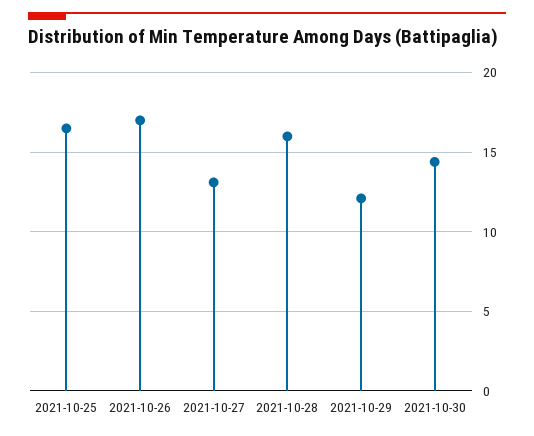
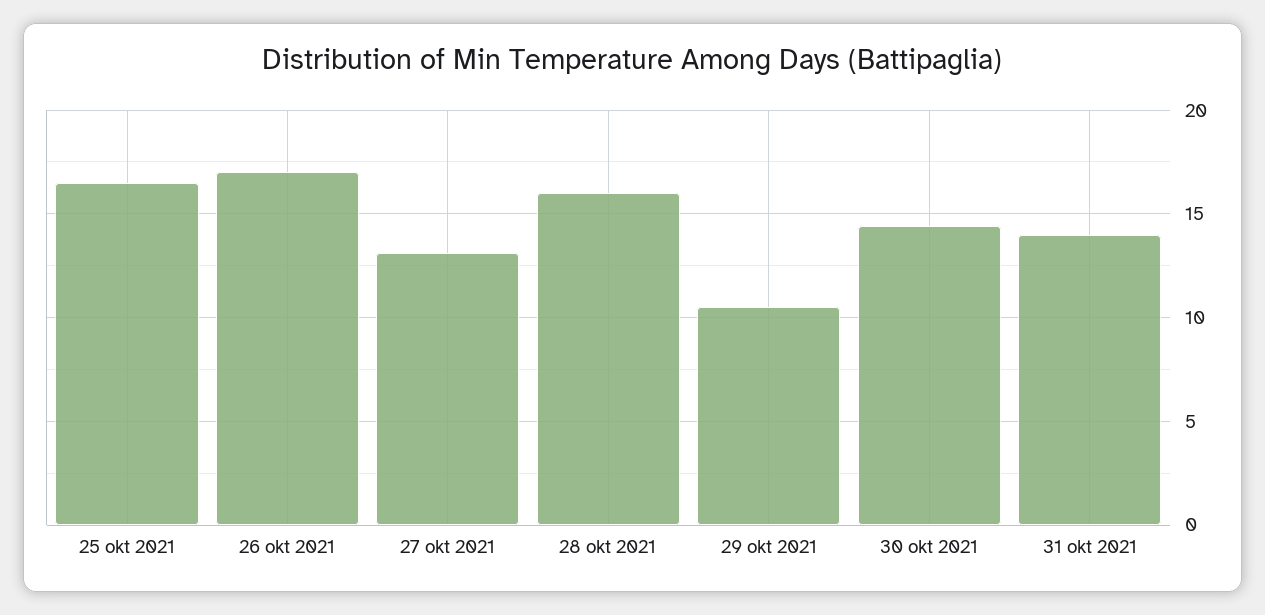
2021-10-29: 12 -> 10.5
31 okt 2021: none -> 14

